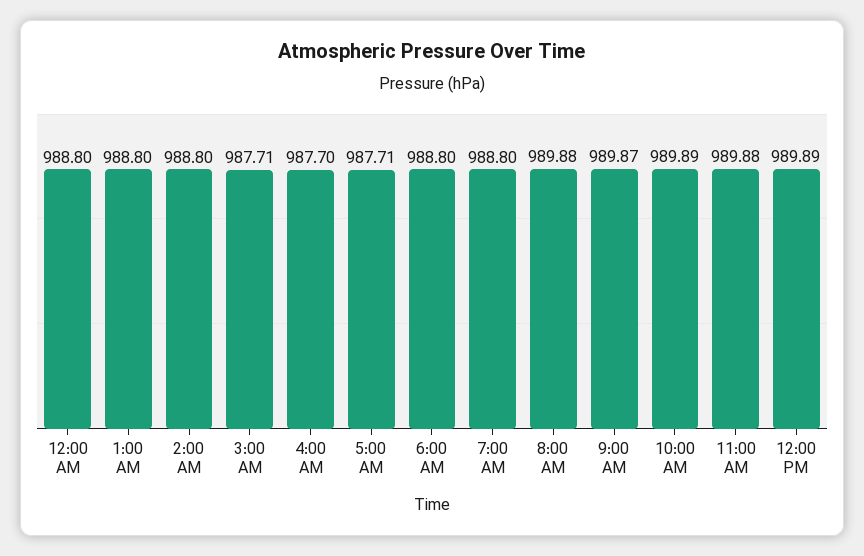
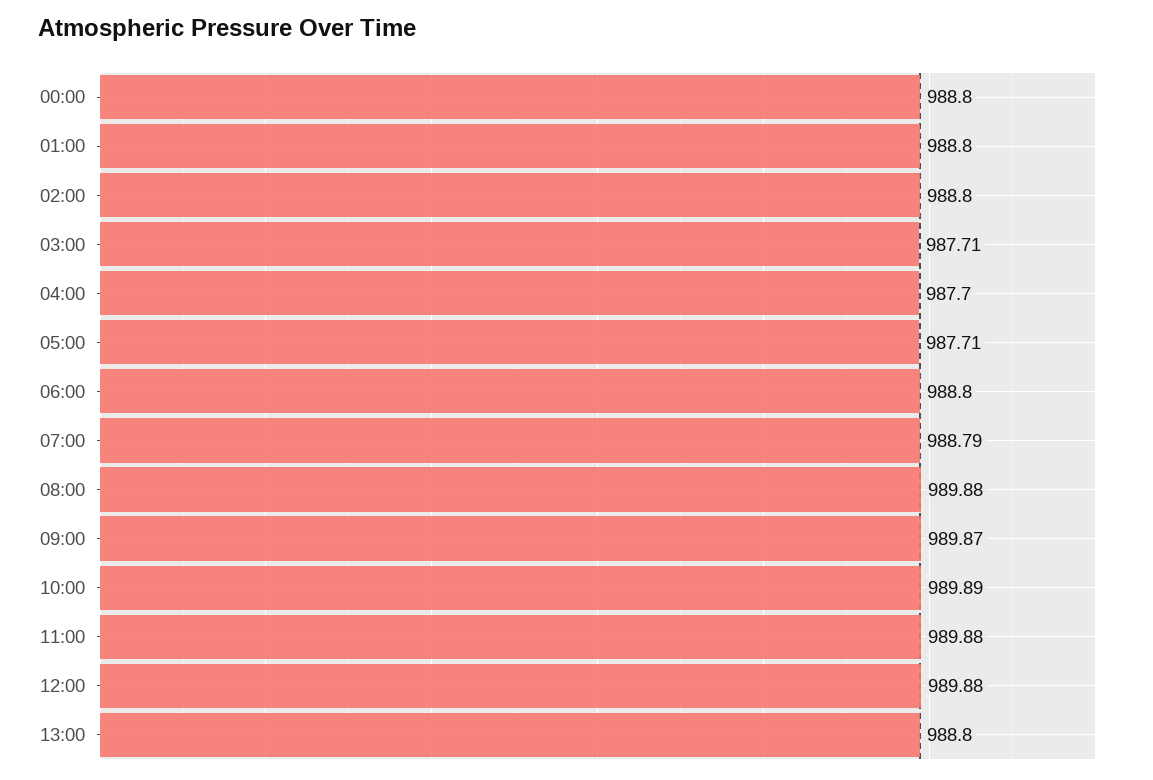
7:00 AM: 988.8 -> 988.79
12:00 PM: 989.89 -> 989.88
13:00: none -> 988.8

